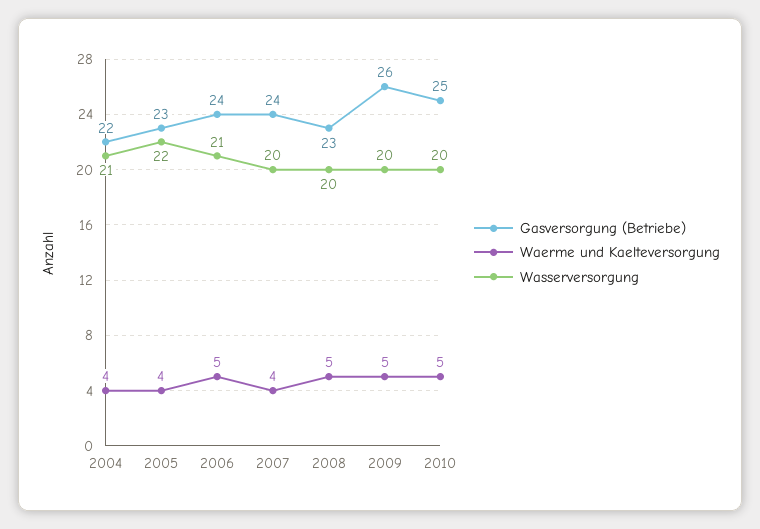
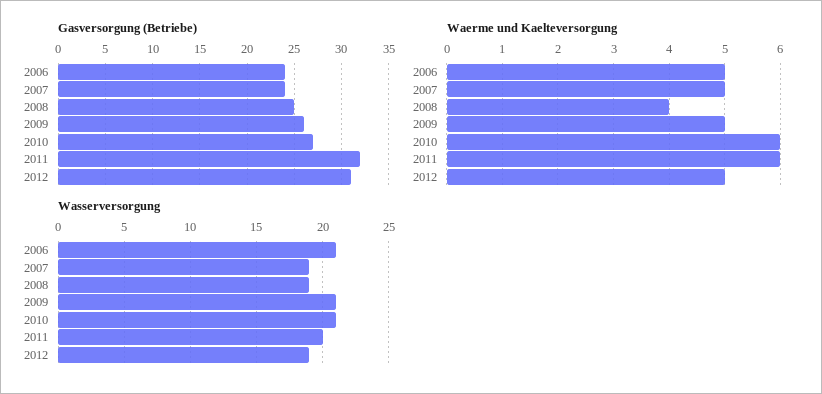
Gasversorgung (Betriebe), 2004: 22 -> none
Waerme und Kaelteversorgung, 2004: 4 -> none
Wasserversorgung, 2004: 21 -> none
Gasversorgung (Betriebe), 2005: 23 -> none
Waerme und Kaelteversorgung, 2005: 4 -> none
Wasserversorgung, 2005: 22 -> none
Waerme und Kaelteversorgung, 2007: 4 -> 5
Wasserversorgung, 2007: 20 -> 19
Gasversorgung (Betriebe), 2008: 23 -> 25
Waerme und Kaelteversorgung, 2008: 5 -> 4
Wasserversorgung, 2008: 20 -> 19
Wasserversorgung, 2009: 20 -> 21
Gasversorgung (Betriebe), 2010: 25 -> 27
Waerme und Kaelteversorgung, 2010: 5 -> 6
Wasserversorgung, 2010: 20 -> 21
Gasversorgung (Betriebe), 2011: none -> 32
Gasversorgung (Betriebe), 2012: none -> 31
Waerme und Kaelteversorgung, 2011: none -> 6
Waerme und Kaelteversorgung, 2012: none -> 5
Wasserversorgung, 2011: none -> 20
Wasserversorgung, 2012: none -> 19

